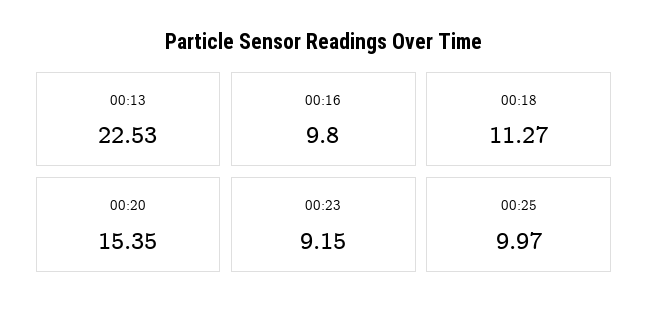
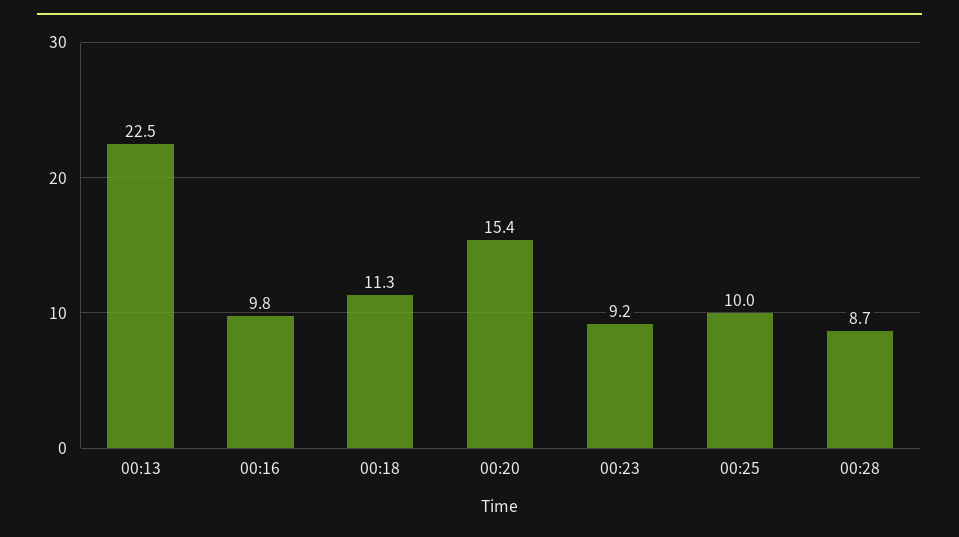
00:28: none -> 8.7

